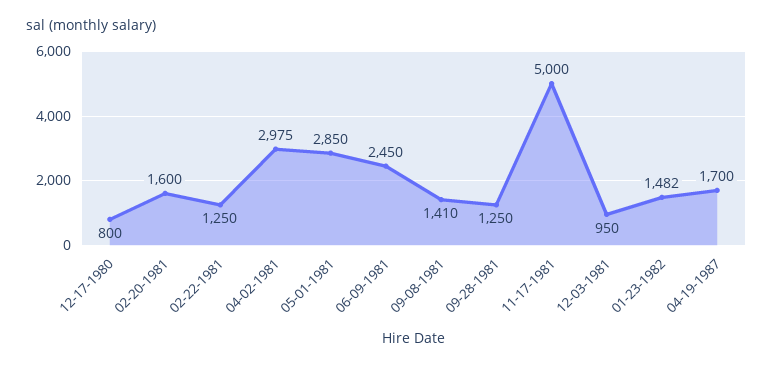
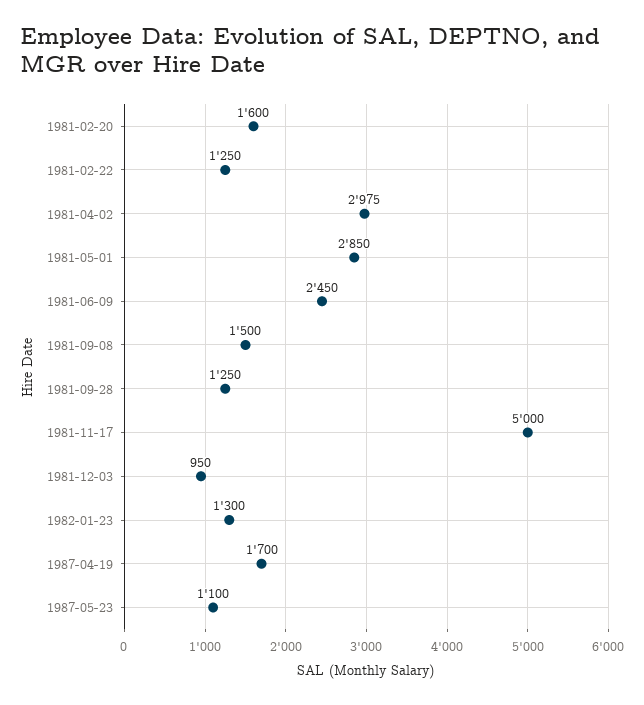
12-17-1980: 800 -> none
09-08-1981: 1410 -> 1500
01-23-1982: 1482 -> 1300
1987-05-23: none -> 1100

